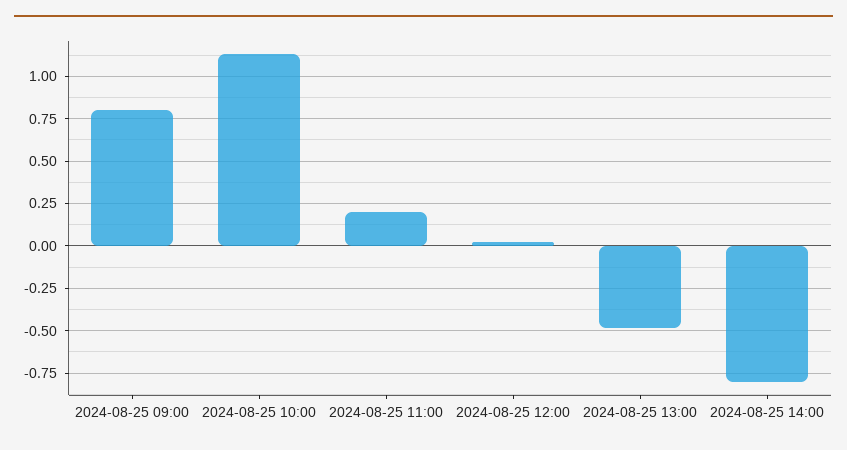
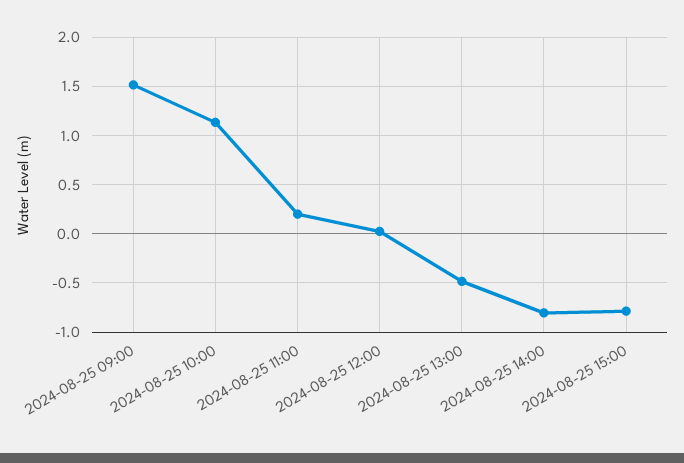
2024-08-25 09:00: 0.8 -> 1.5
2024-08-25 15:00: none -> -0.8

